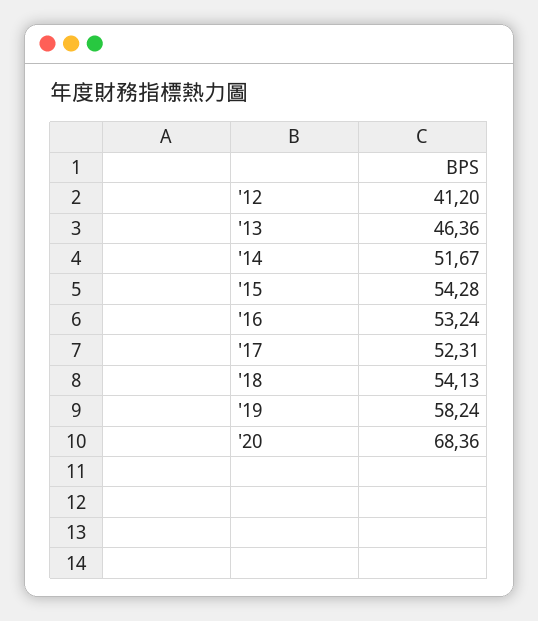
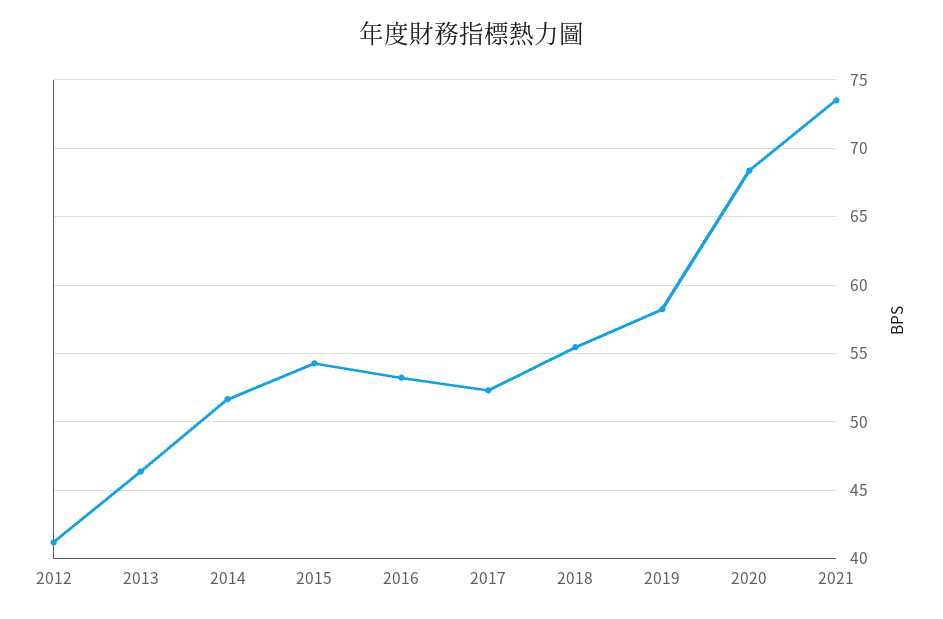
'18: 54.13 -> 55.5
2021: none -> 73.5

